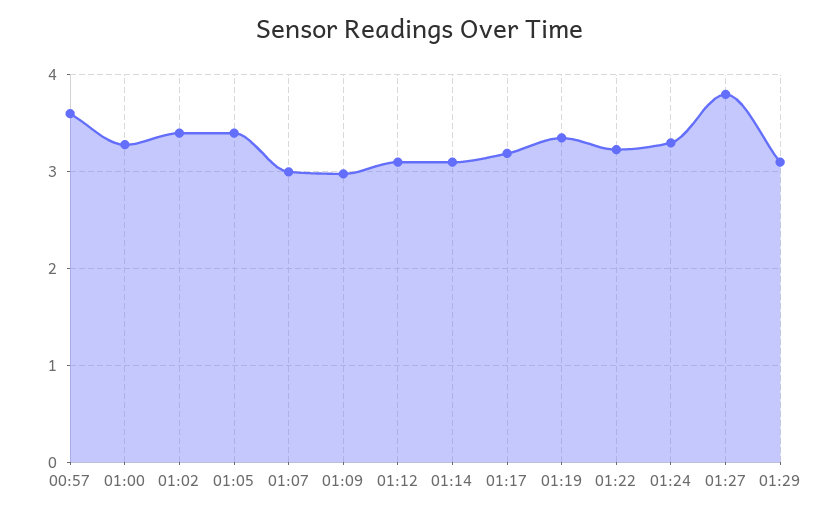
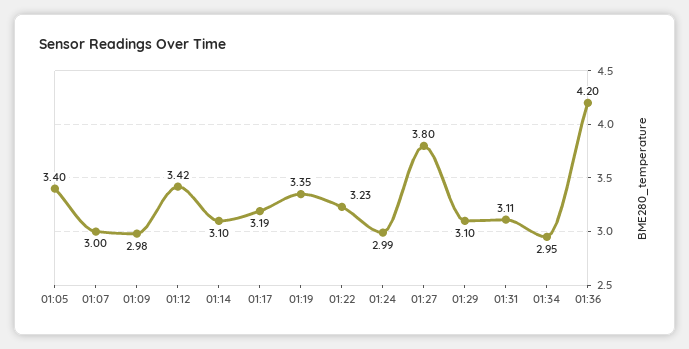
00:57: 3.6 -> none
01:00: 3.3 -> none
01:02: 3.4 -> none
01:12: 3.1 -> 3.42
01:24: 3.3 -> 2.99
01:31: none -> 3.11
01:34: none -> 2.95
01:36: none -> 4.2

